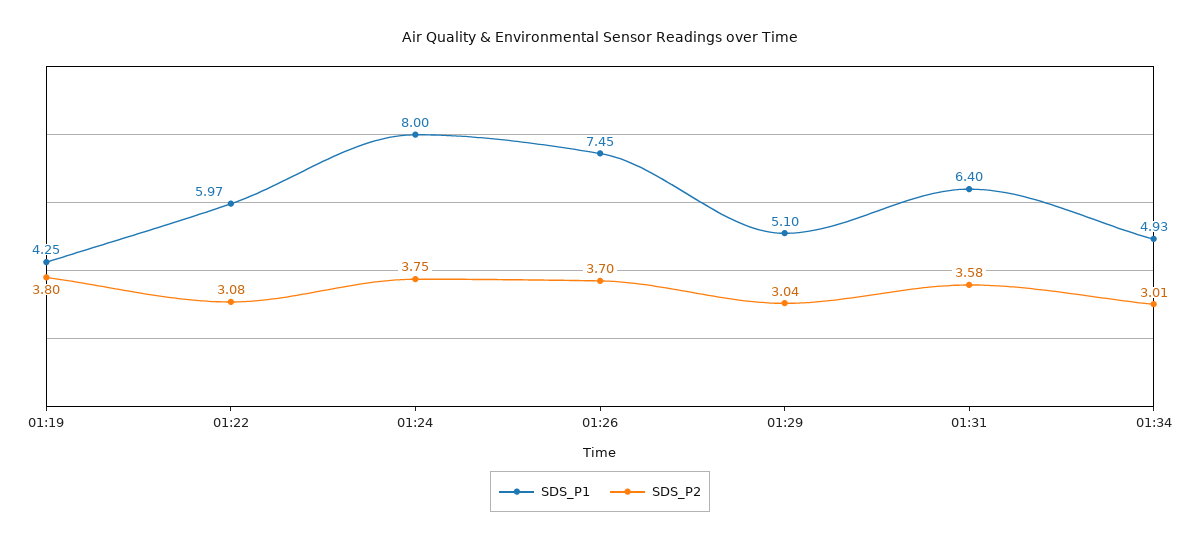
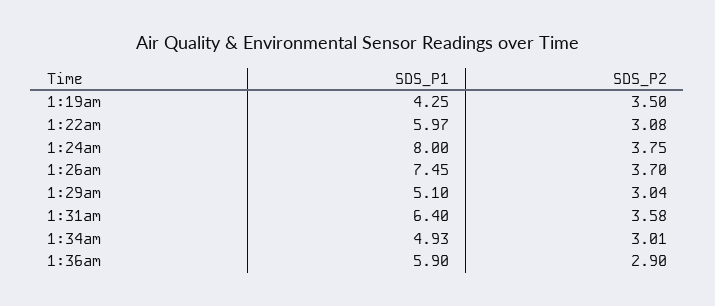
SDS_P2, 01:19: 3.8 -> 3.5
SDS_P1, 1:36am: none -> 5.9
SDS_P2, 1:36am: none -> 2.9

